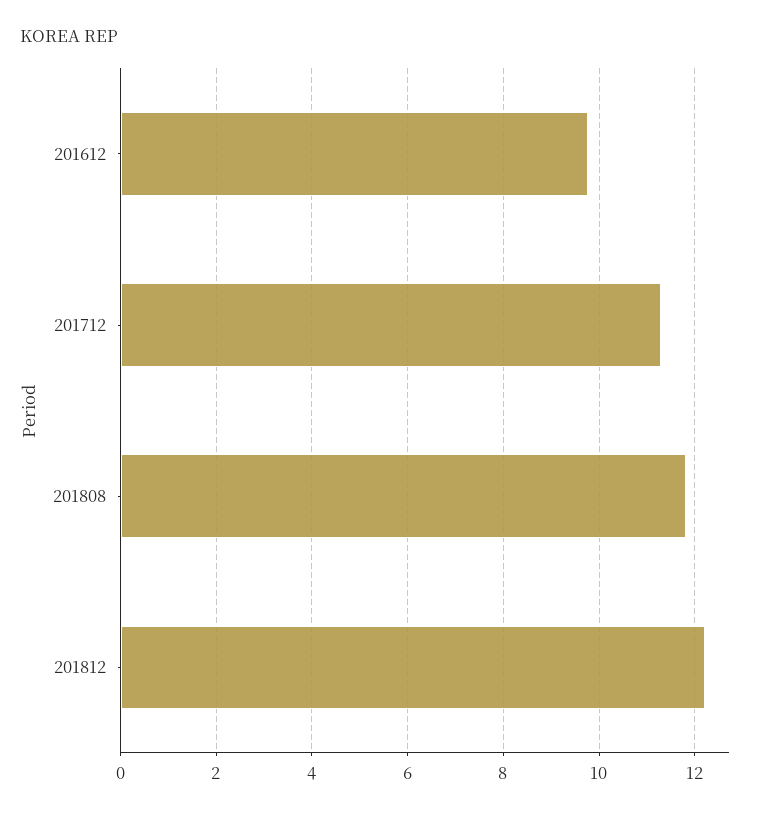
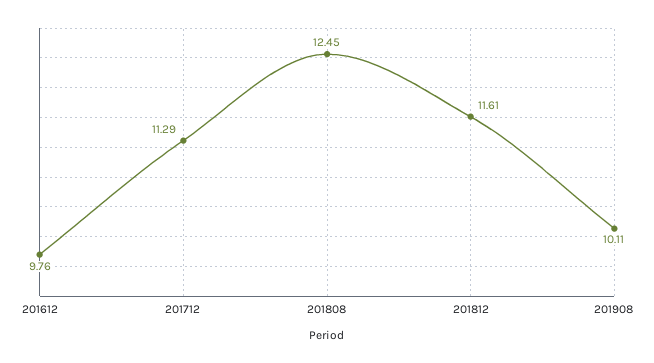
201808: 11.8 -> 12.45
201812: 12.2 -> 11.61
201908: none -> 10.11

